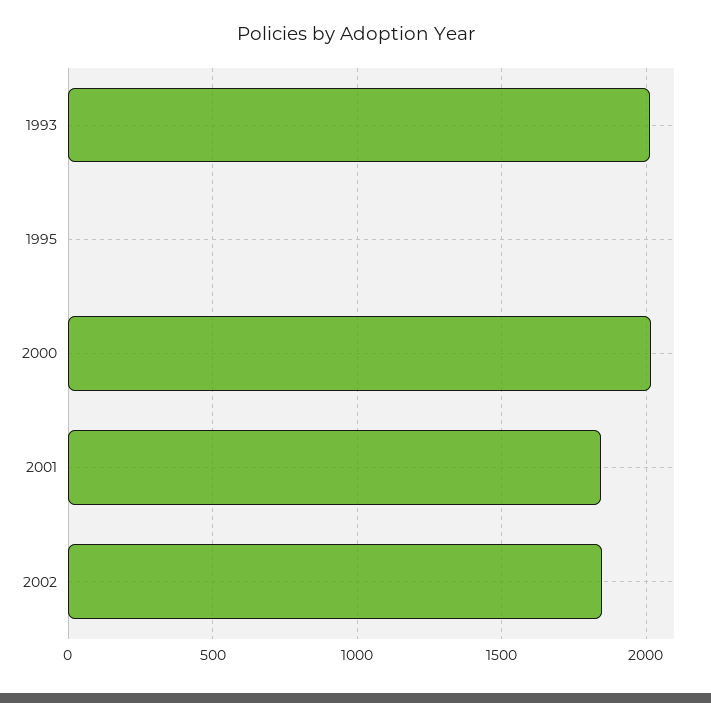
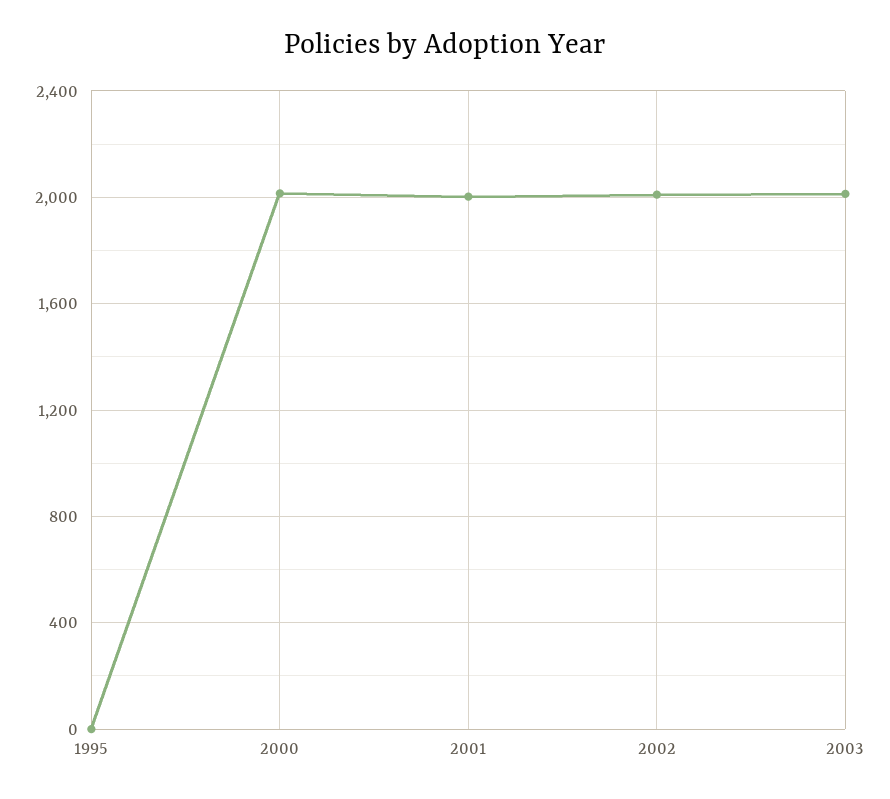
1993: 2000 -> none
2001: 1850 -> 2000
2002: 1850 -> 2000
2003: none -> 2000

